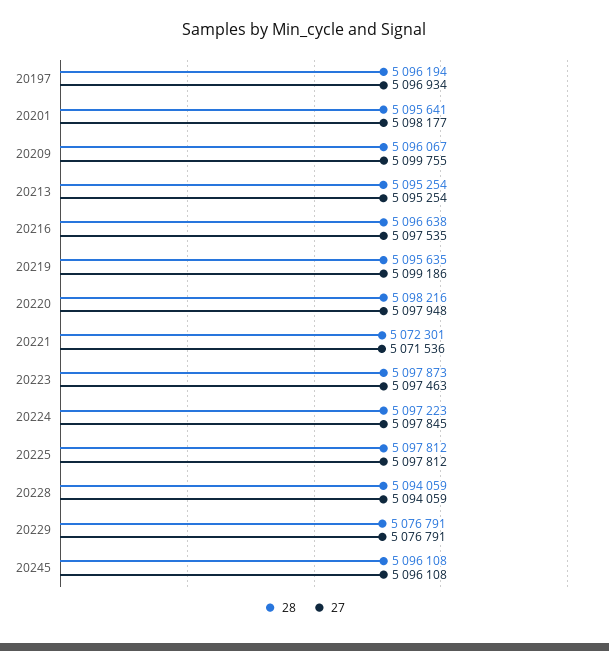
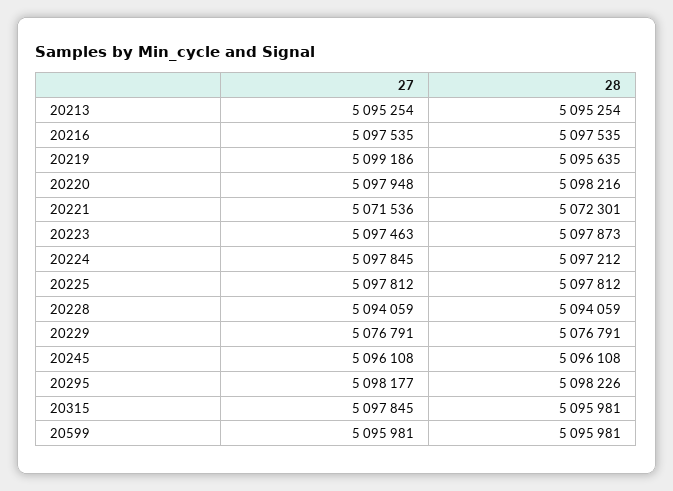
28, 20197: 5096194 -> none
27, 20197: 5096934 -> none
28, 20201: 5095641 -> none
27, 20201: 5098177 -> none
28, 20209: 5096067 -> none
27, 20209: 5099755 -> none
28, 20216: 5096638 -> 5097535
28, 20224: 5097223 -> 5097212
27, 20295: none -> 5098177
28, 20295: none -> 5098226
27, 20315: none -> 5097845
28, 20315: none -> 5095981
27, 20599: none -> 5095981
28, 20599: none -> 5095981

